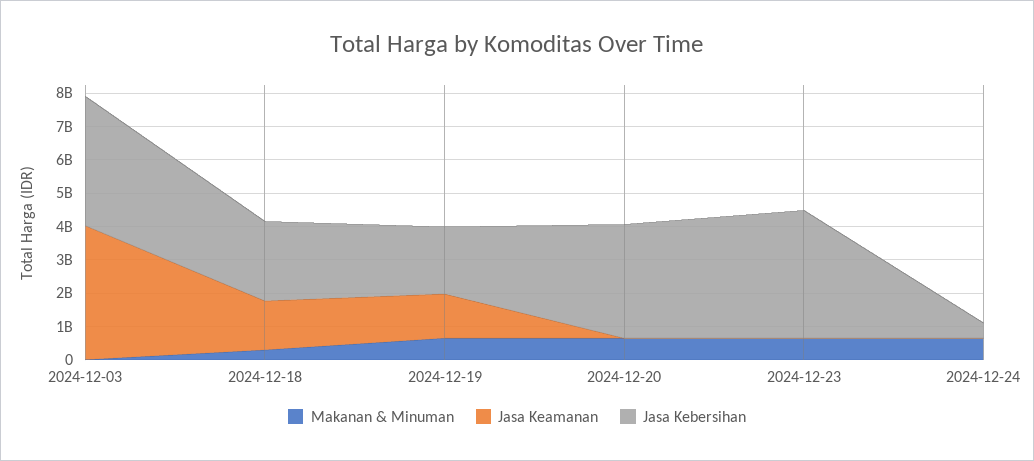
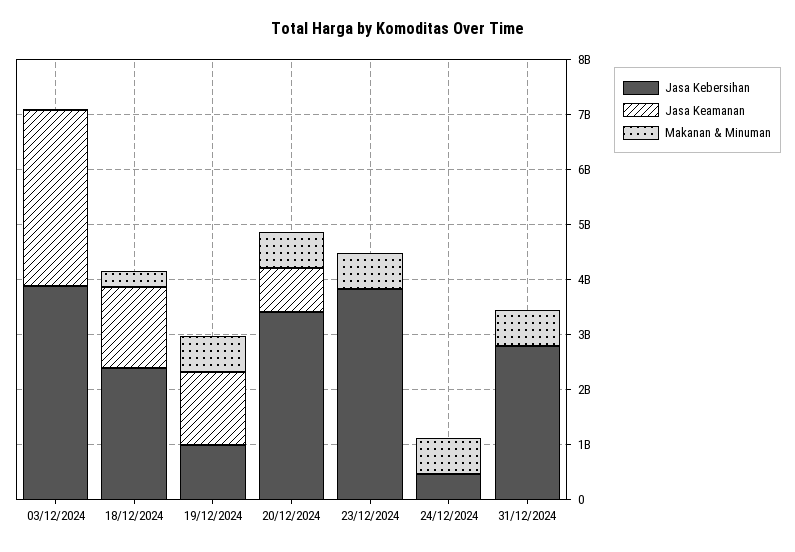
Jasa Keamanan, 2024-12-03: 4000000000 -> 3200000000
Jasa Kebersihan, 2024-12-19: 2000000000 -> 1000000000
Jasa Keamanan, 2024-12-20: 0 -> 800000000
Jasa Kebersihan, 31/12/2024: none -> 2800000000
Jasa Keamanan, 31/12/2024: none -> 0
Makanan & Minuman, 31/12/2024: none -> 600000000

